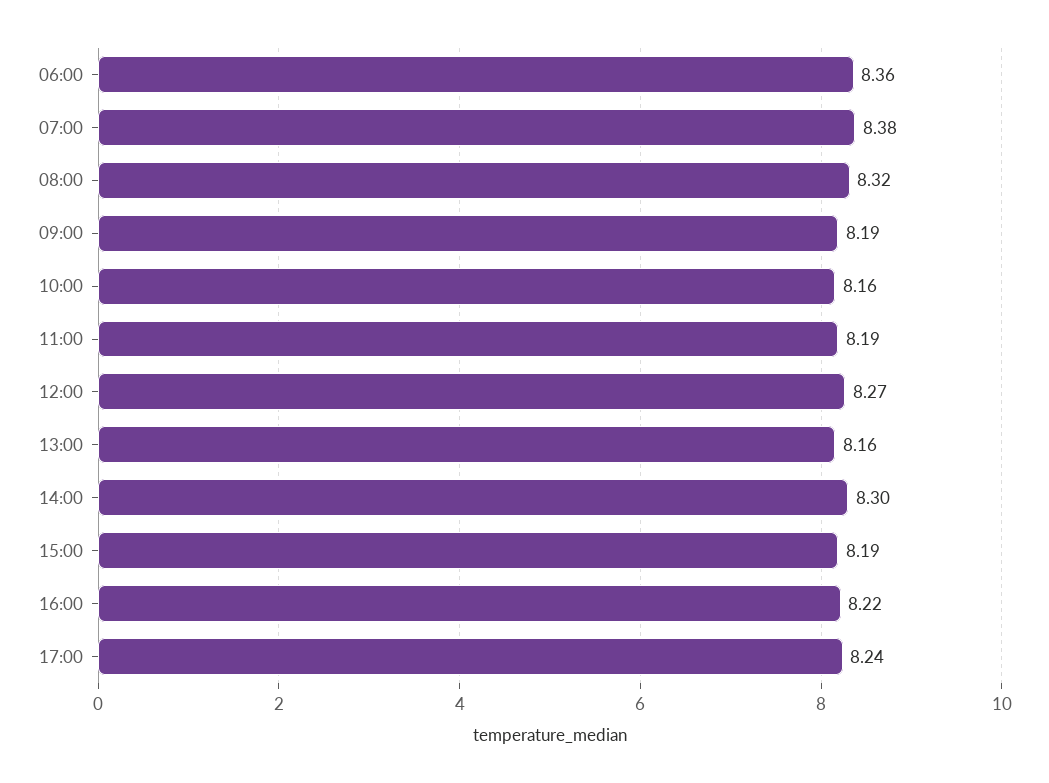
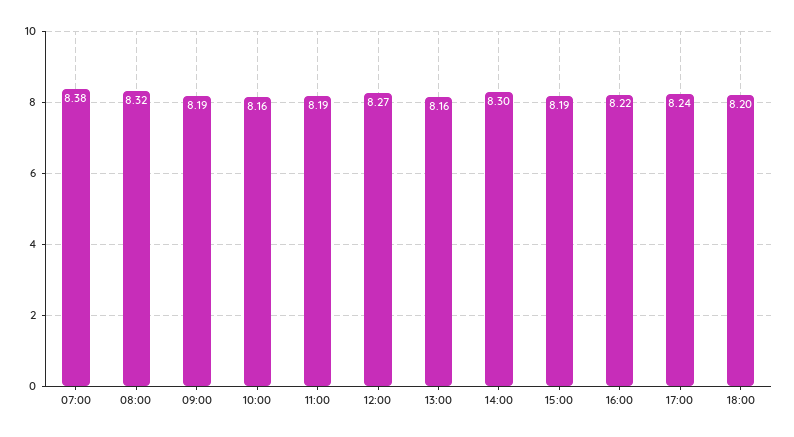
06:00: 8.36 -> none
18:00: none -> 8.2

